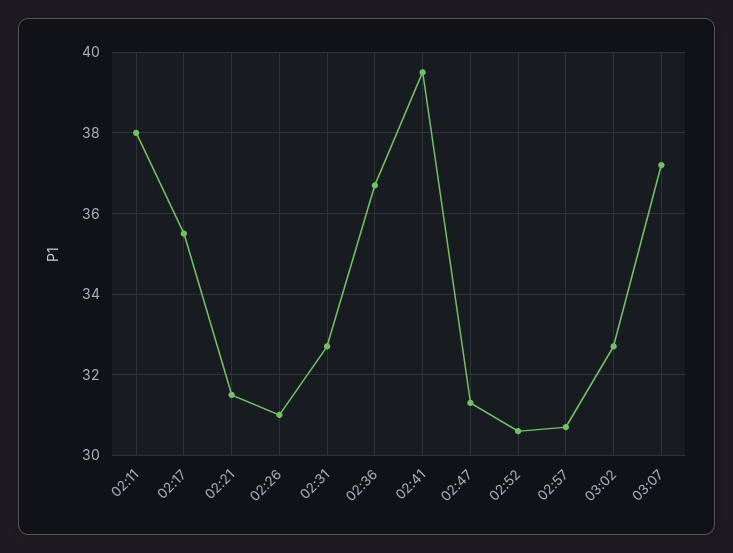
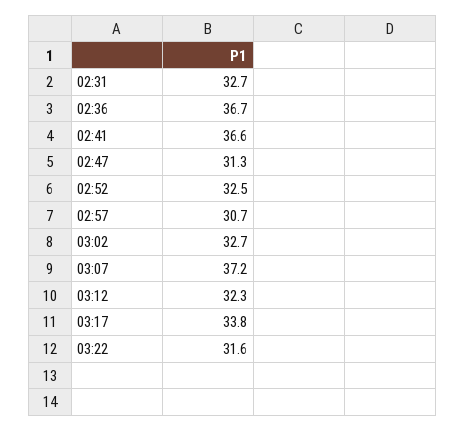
02:11: 38 -> none
02:17: 35.5 -> none
02:21: 31.5 -> none
02:26: 31 -> none
02:41: 39.5 -> 36.6
02:52: 30.5 -> 32.5
03:12: none -> 32.3
03:17: none -> 33.8
03:22: none -> 31.6

